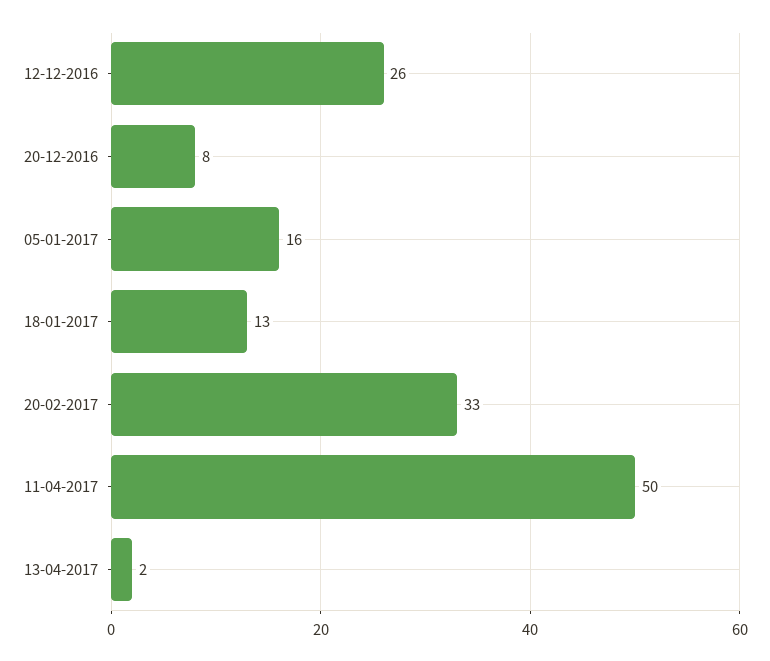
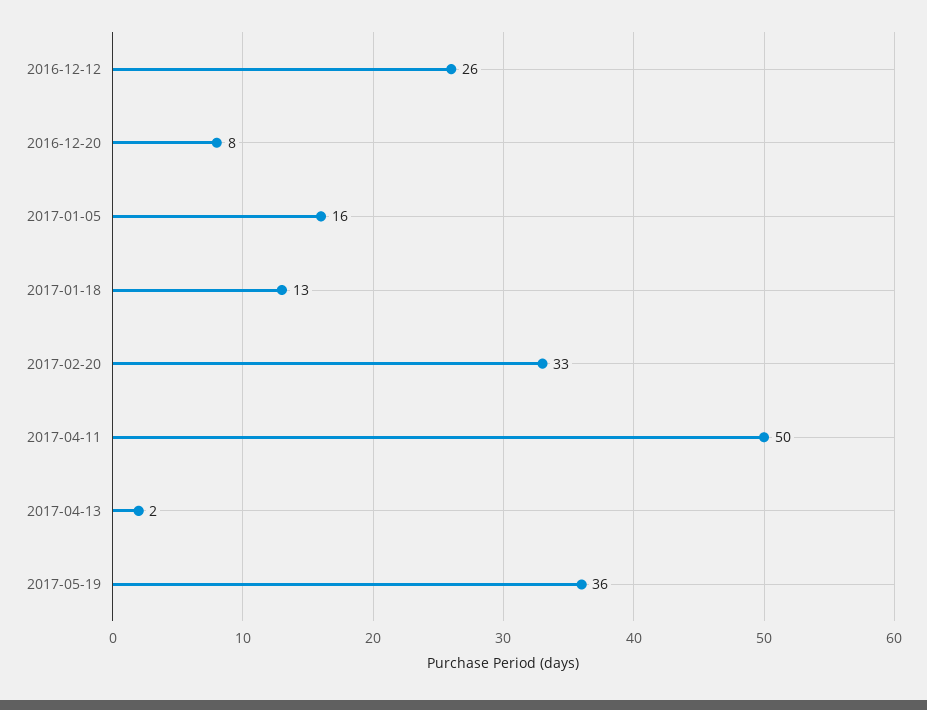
2017-05-19: none -> 36

